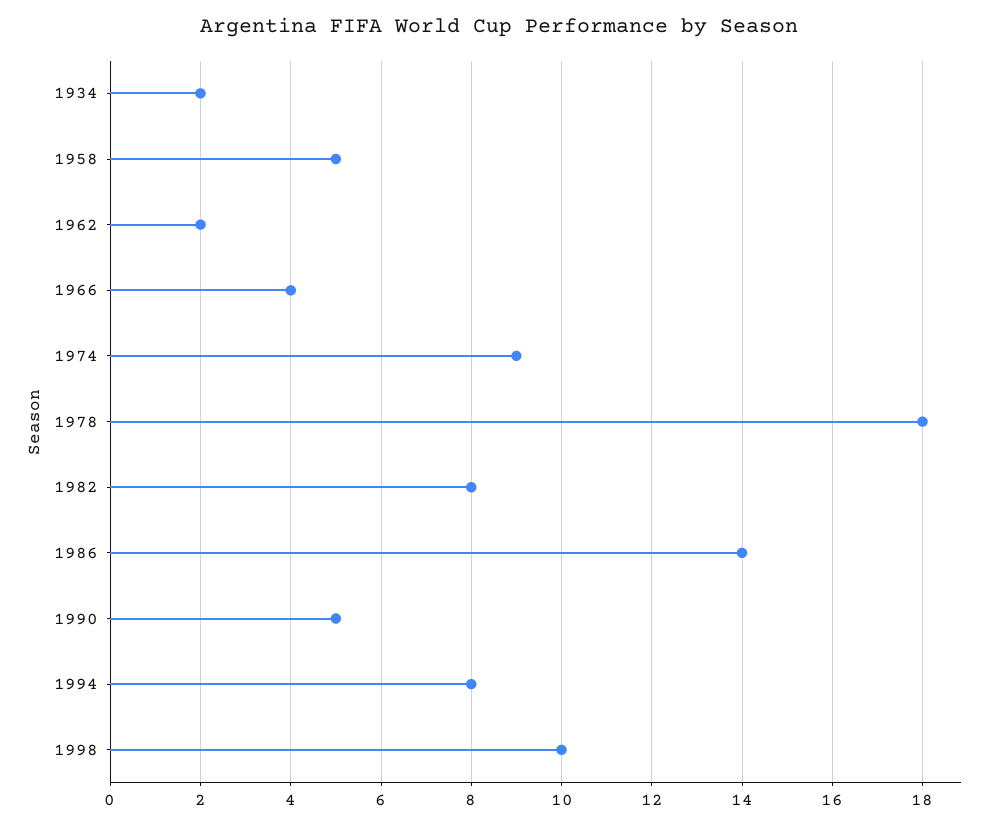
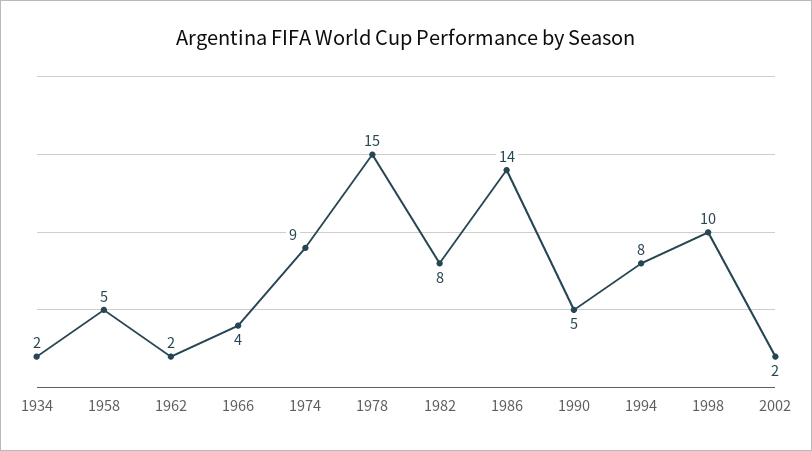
1978: 18 -> 15
2002: none -> 2

